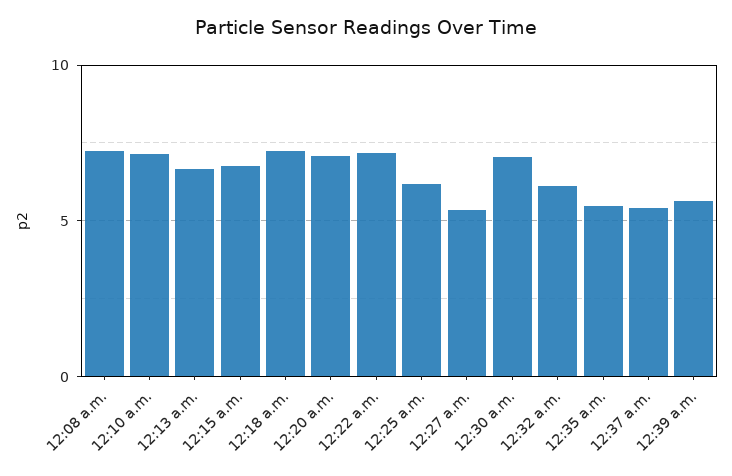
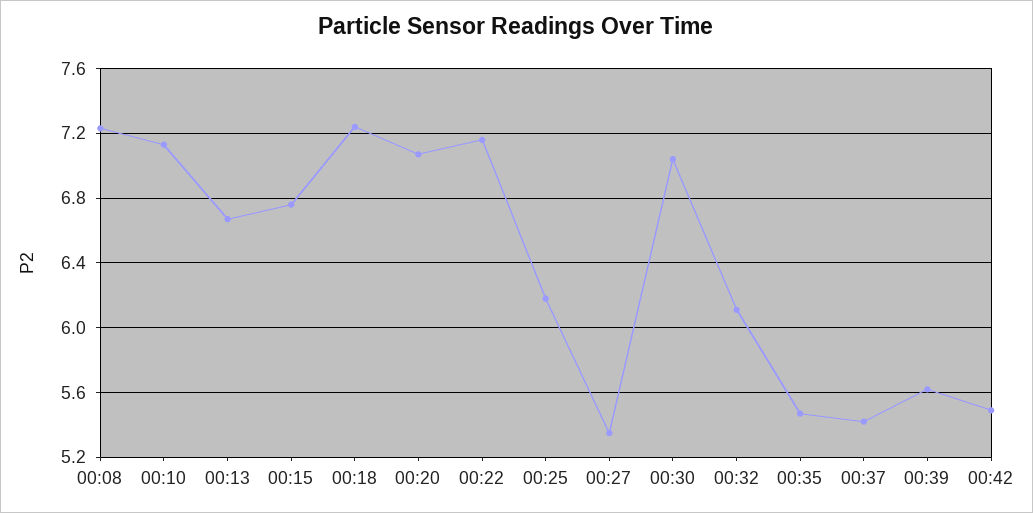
00:42: none -> 5.5

